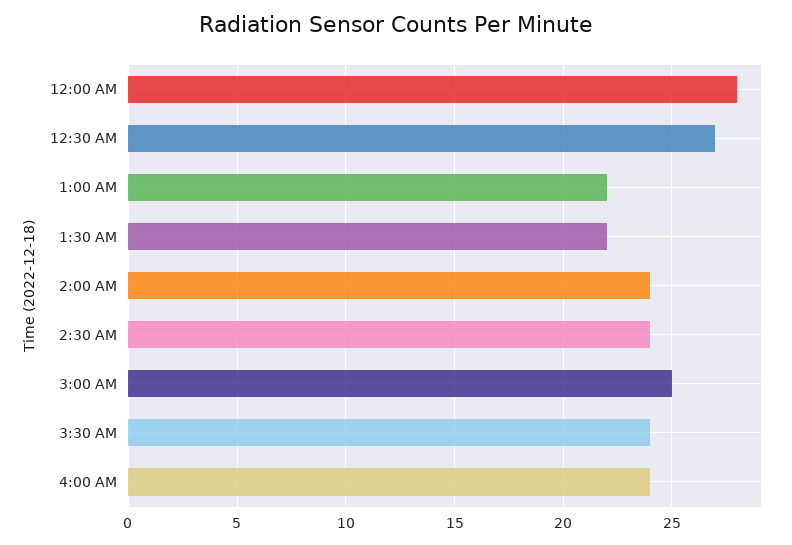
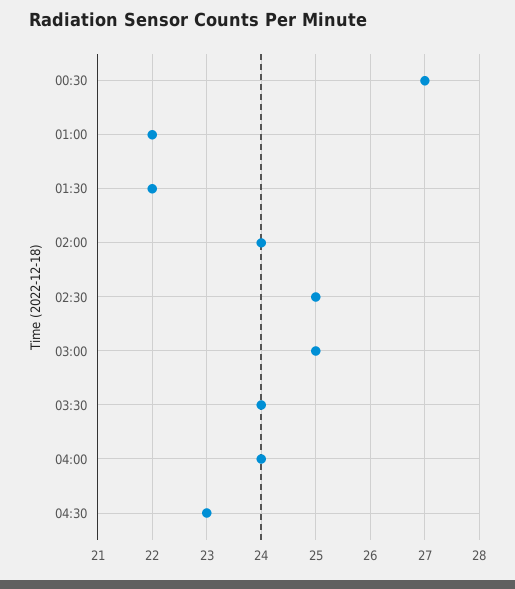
12:00 AM: 28 -> none
2:30 AM: 24 -> 25
04:30: none -> 23

